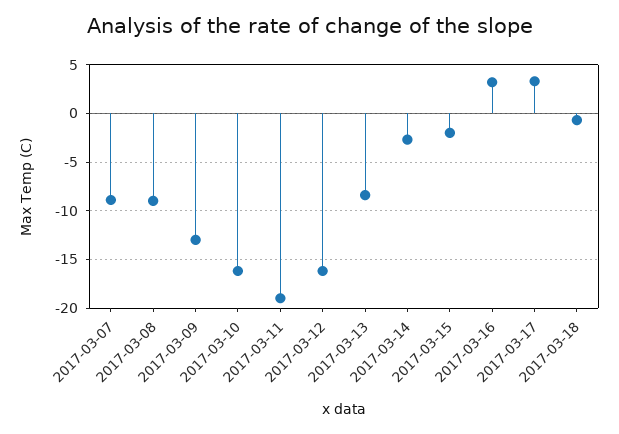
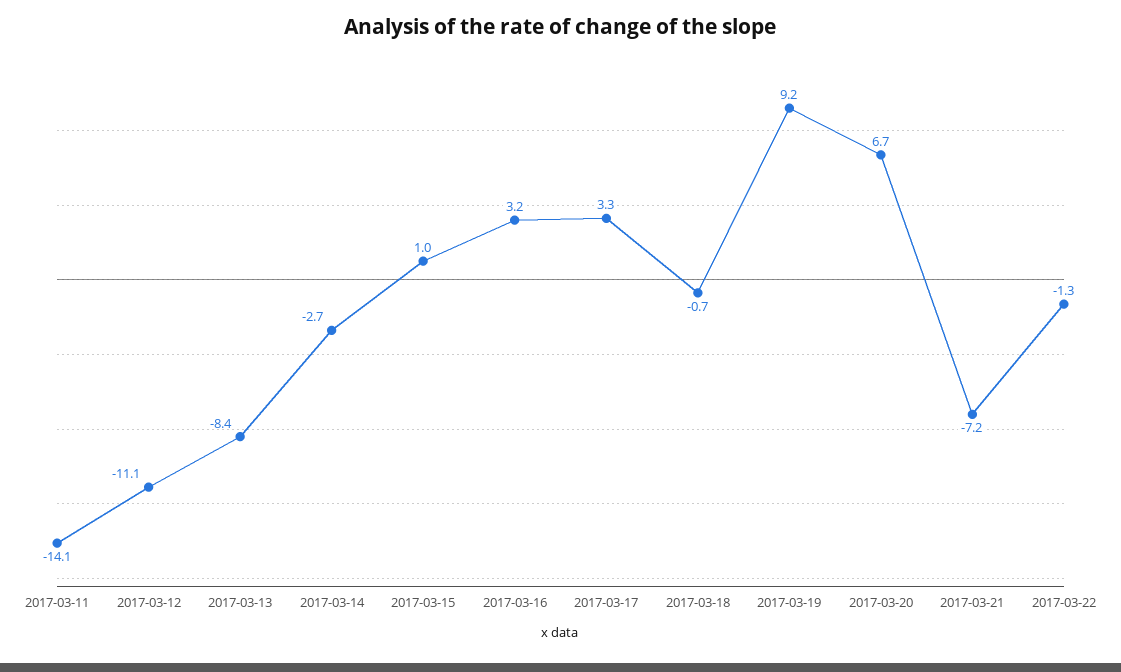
2017-03-07: -9 -> none
2017-03-08: -9 -> none
2017-03-09: -13 -> none
2017-03-10: -16 -> none
2017-03-11: -19 -> -14.1
2017-03-12: -16 -> -11.1
2017-03-15: -2 -> 1
2017-03-19: none -> 9.2
2017-03-20: none -> 6.7
2017-03-21: none -> -7.2
2017-03-22: none -> -1.3

